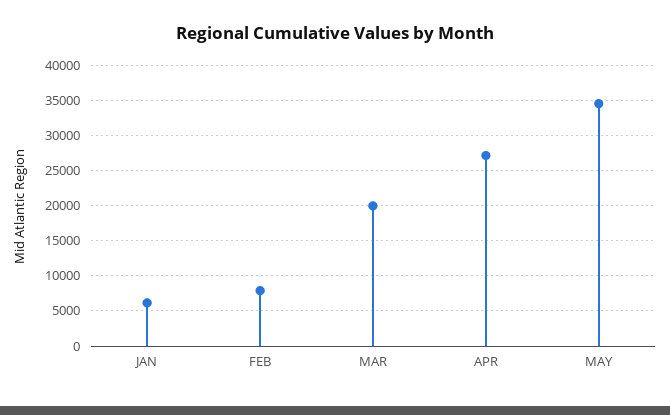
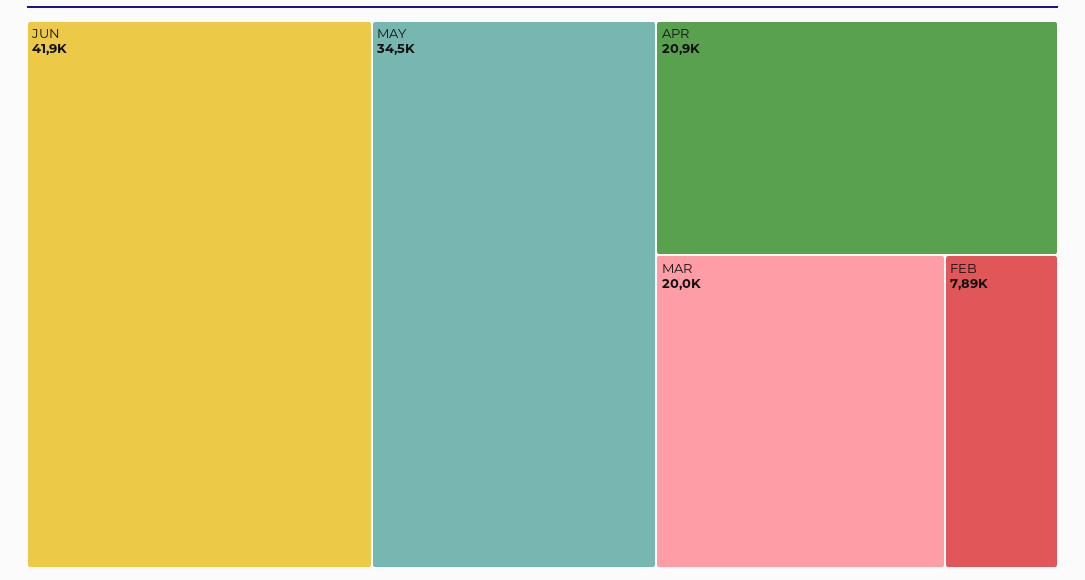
JAN: 6000 -> none
APR: 27000 -> 20900
JUN: none -> 41900

